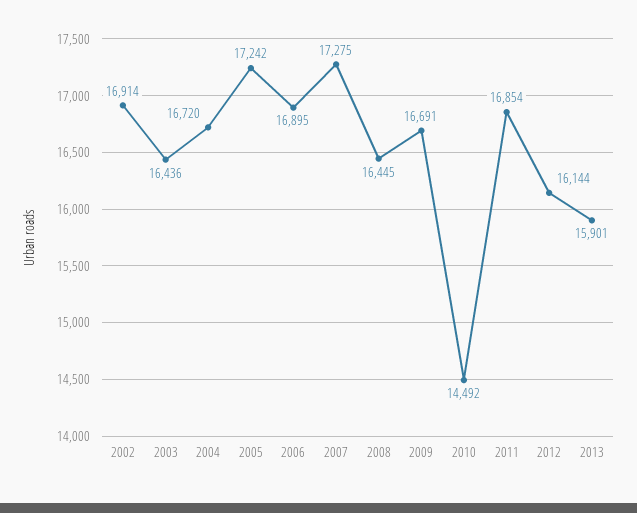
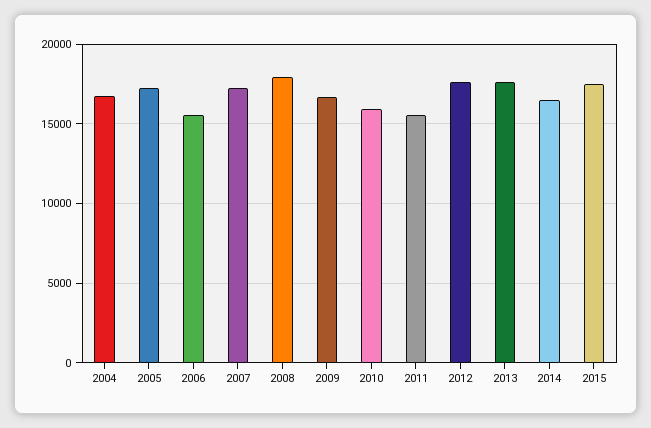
2002: 16914 -> none
2003: 16436 -> none
2006: 16895 -> 15500
2008: 16445 -> 18000
2010: 14492 -> 16000
2011: 16854 -> 15500
2012: 16144 -> 17500
2013: 15901 -> 17500
2014: none -> 16500
2015: none -> 17500

